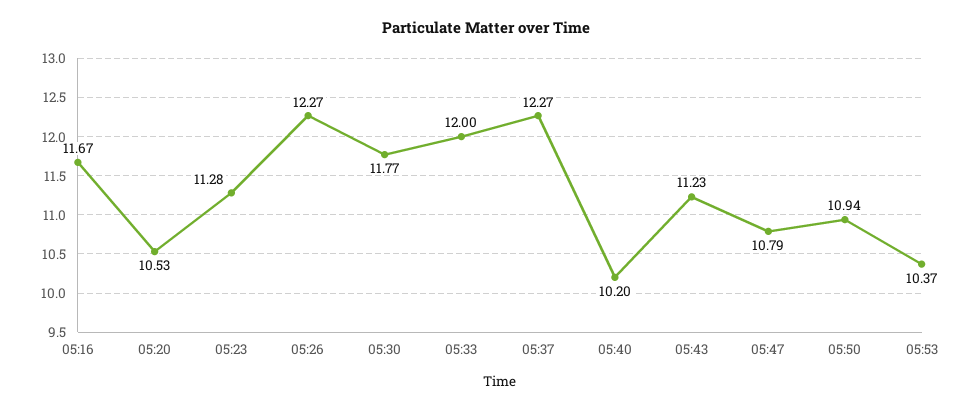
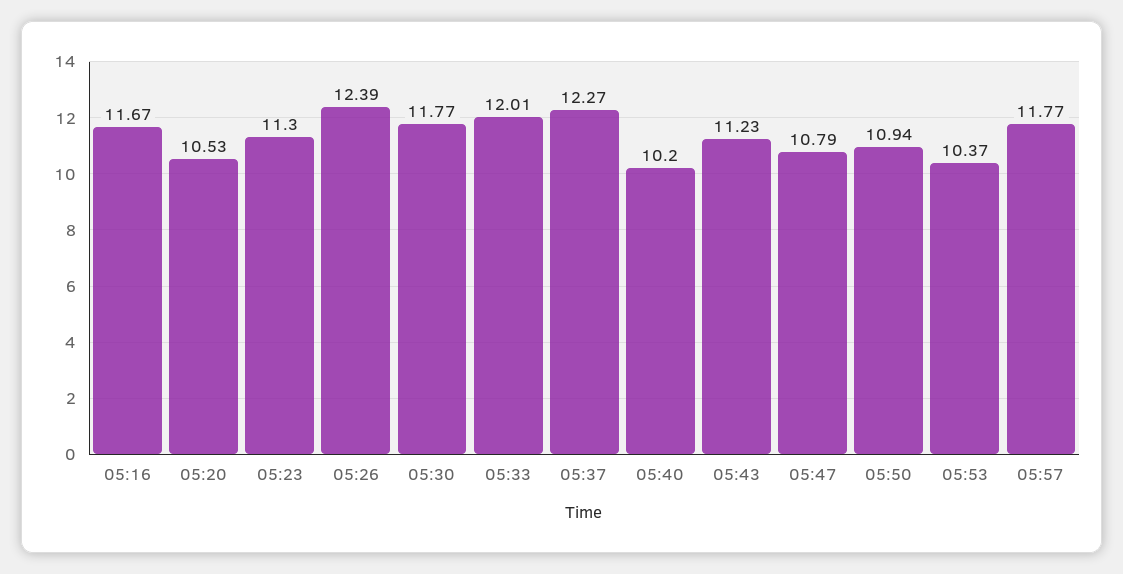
05:23: 11.28 -> 11.3
05:26: 12.27 -> 12.39
05:33: 12 -> 12.01
05:57: none -> 11.77

